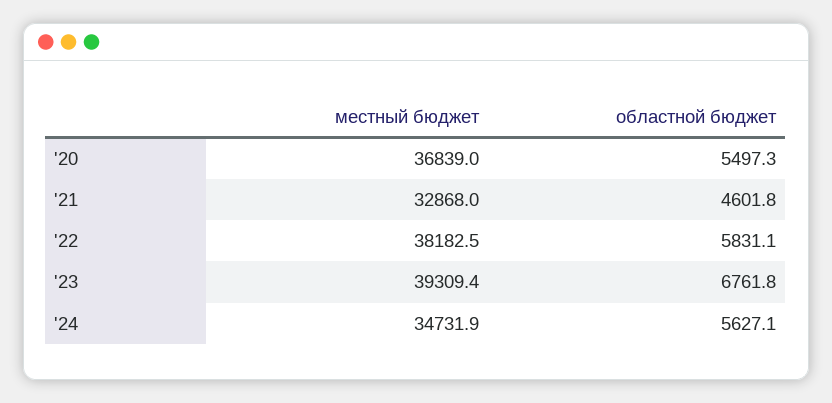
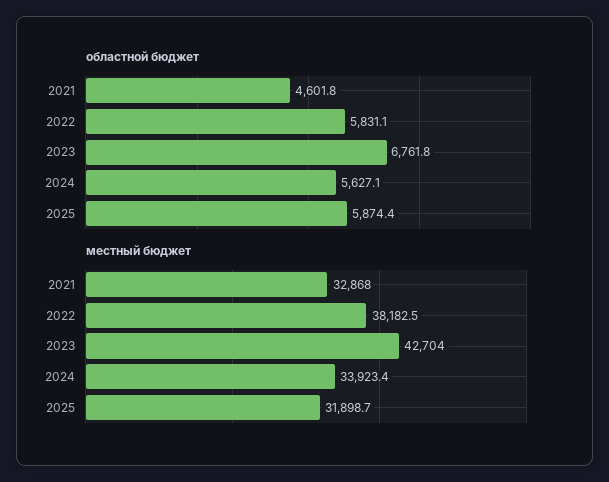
местный бюджет, '20: 36839 -> none
областной бюджет, '20: 5497.3 -> none
местный бюджет, '23: 39309.4 -> 42704
местный бюджет, '24: 34731.9 -> 33923.4
областной бюджет, 2025: none -> 5874.4
местный бюджет, 2025: none -> 31898.7

